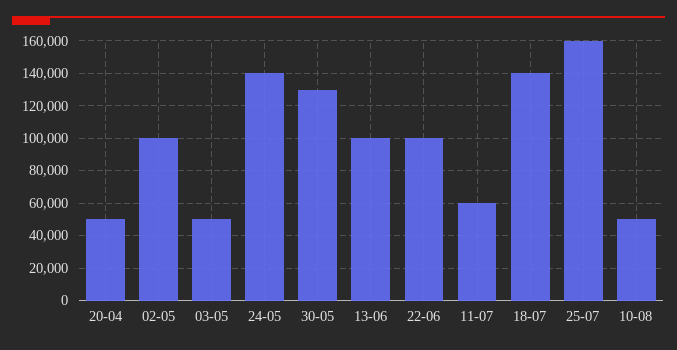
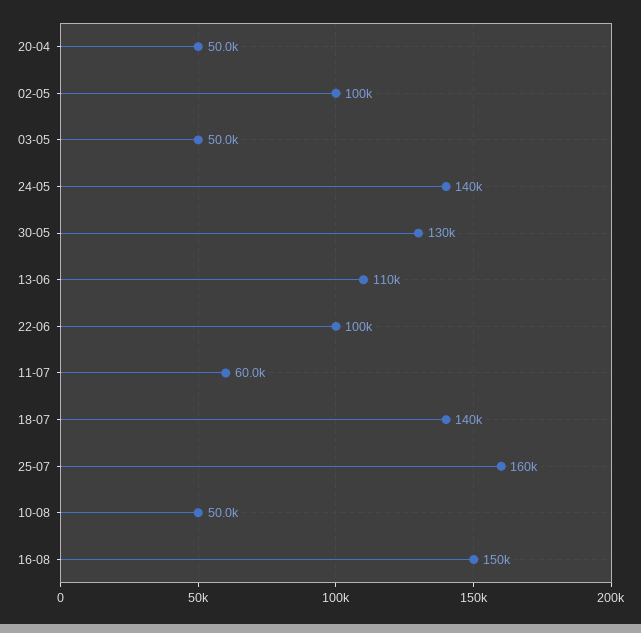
13-06: 100000 -> 110000
16-08: none -> 150000

